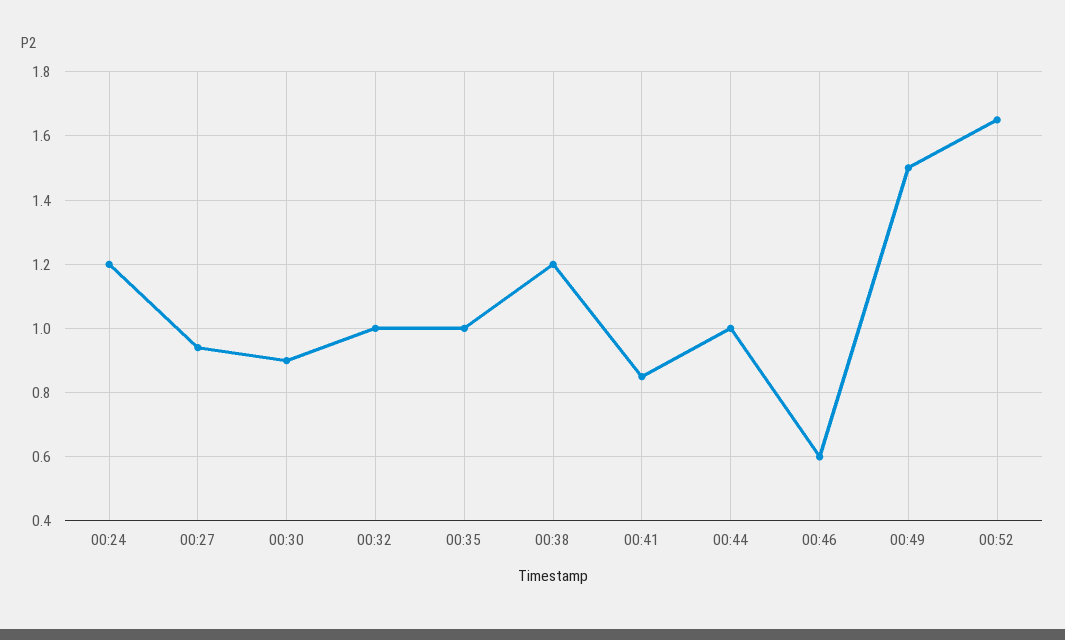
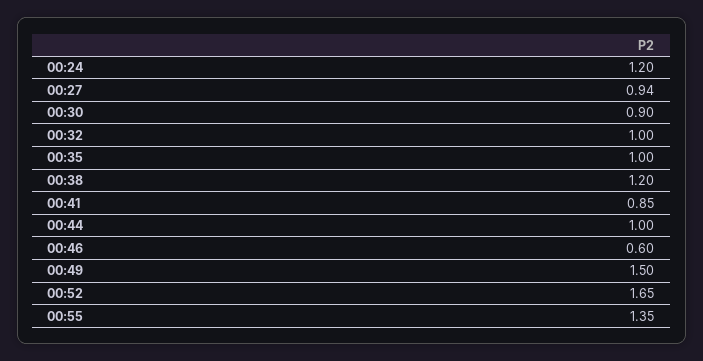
00:55: none -> 1.35

